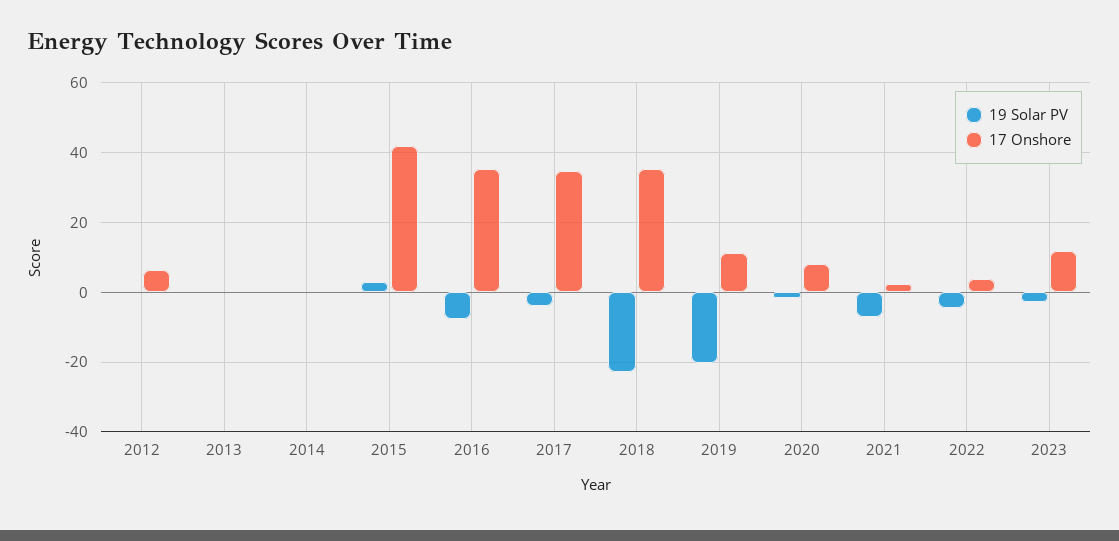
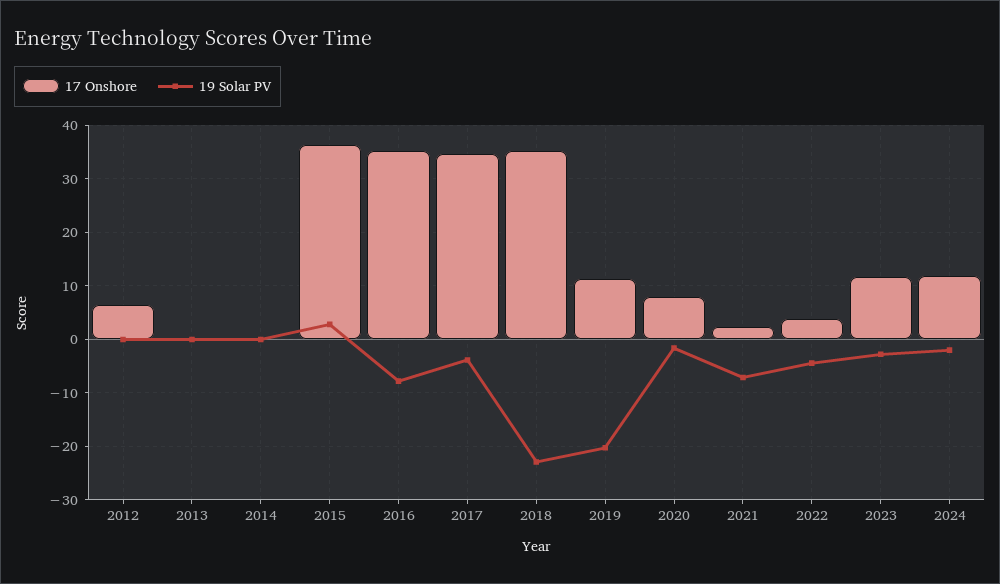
17 Onshore, 2015: 42 -> 36
17 Onshore, 2024: none -> 12
19 Solar PV, 2024: none -> -2

